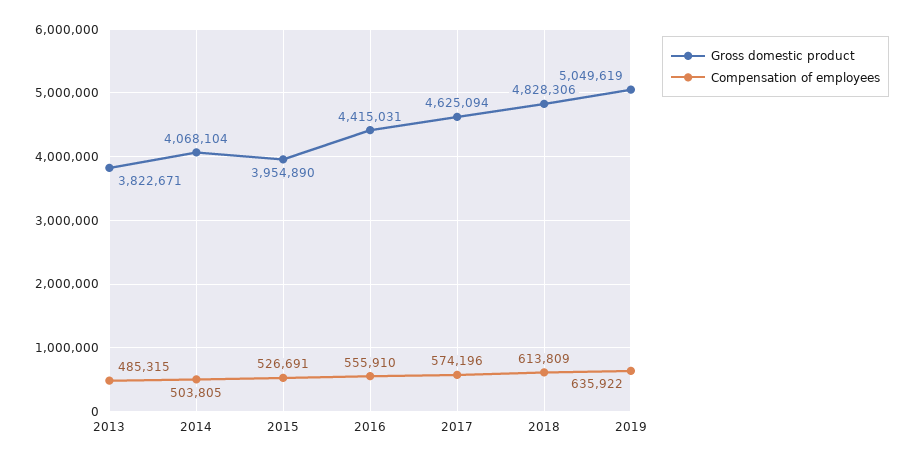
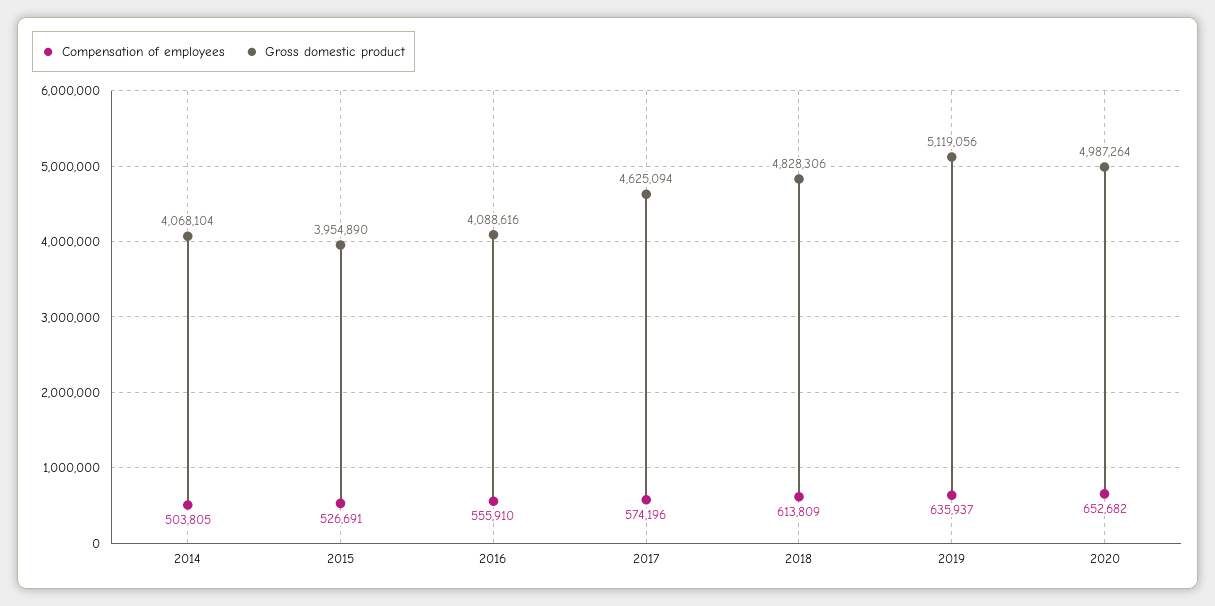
Gross domestic product, 2013: 3822671 -> none
Compensation of employees, 2013: 485315 -> none
Gross domestic product, 2016: 4415031 -> 4088616
Gross domestic product, 2019: 5049619 -> 5119056
Compensation of employees, 2019: 635922 -> 635937
Compensation of employees, 2020: none -> 652682
Gross domestic product, 2020: none -> 4987264

